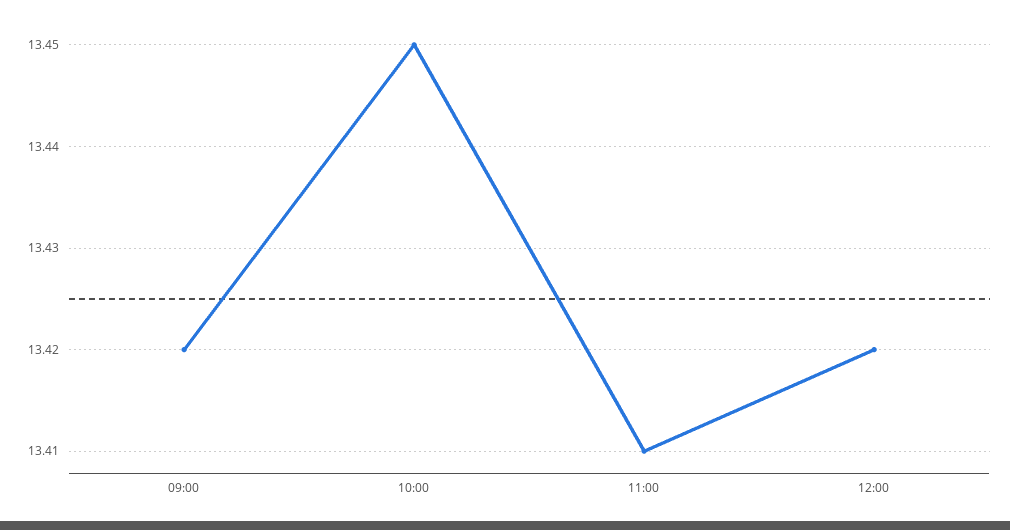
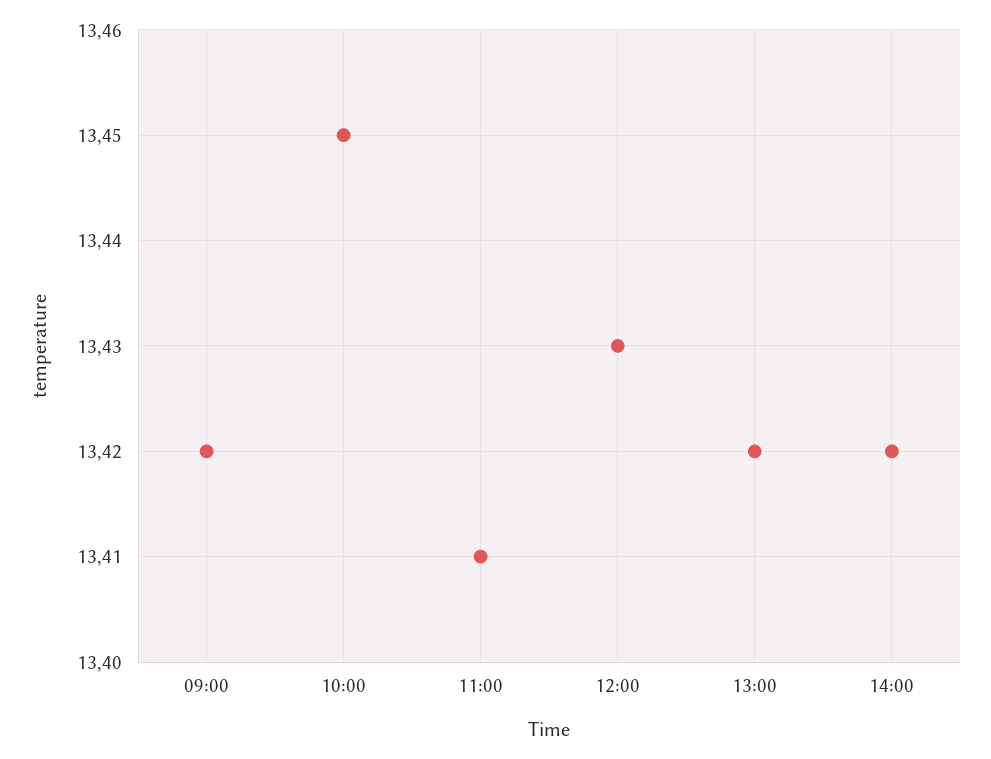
12:00: 13.42 -> 13.43
13:00: none -> 13.42
14:00: none -> 13.42

